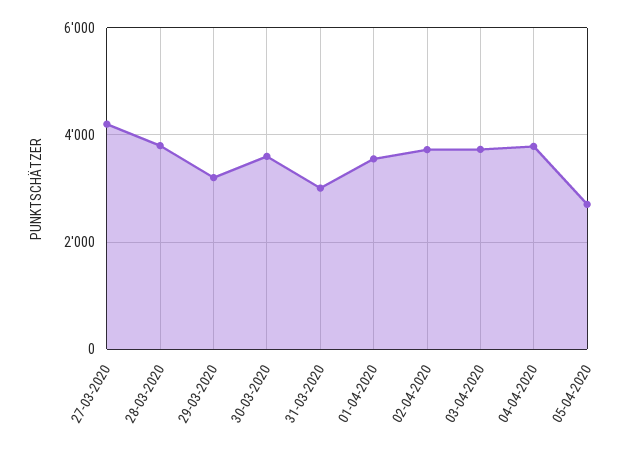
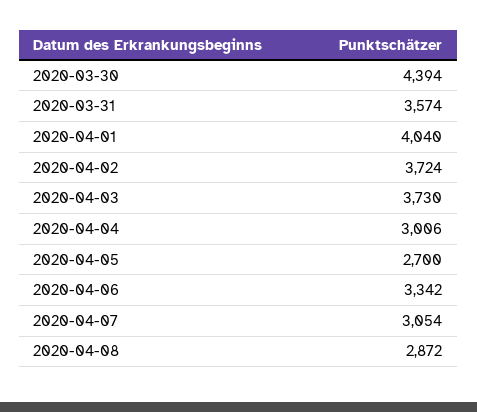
27-03-2020: 4200 -> none
28-03-2020: 3800 -> none
29-03-2020: 3200 -> none
30-03-2020: 3600 -> 4394
31-03-2020: 3000 -> 3574
01-04-2020: 3600 -> 4040
04-04-2020: 3800 -> 3006
2020-04-06: none -> 3342
2020-04-07: none -> 3054
2020-04-08: none -> 2872

